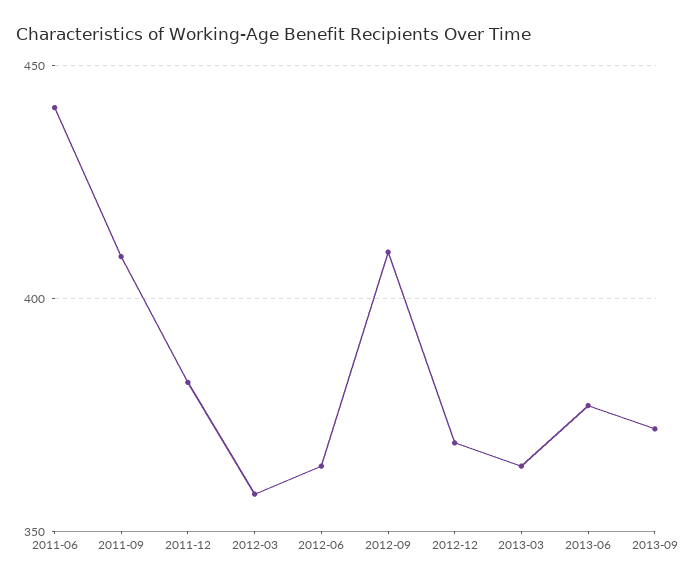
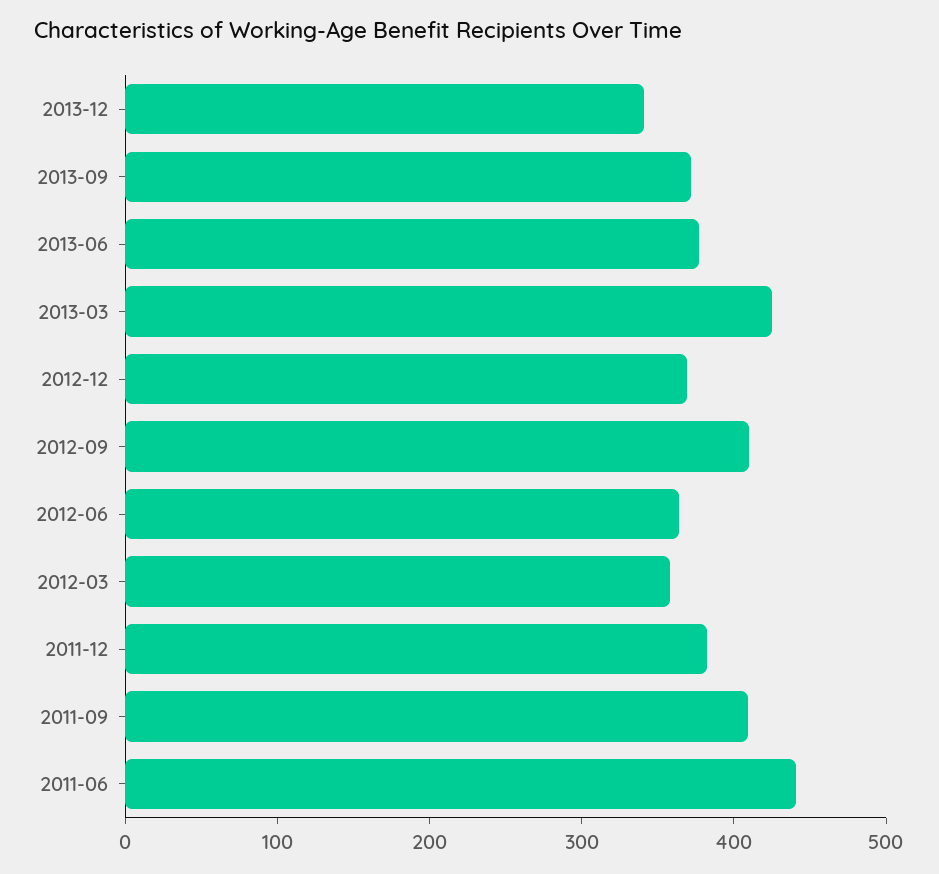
2013-03: 365 -> 420
2013-12: none -> 340

